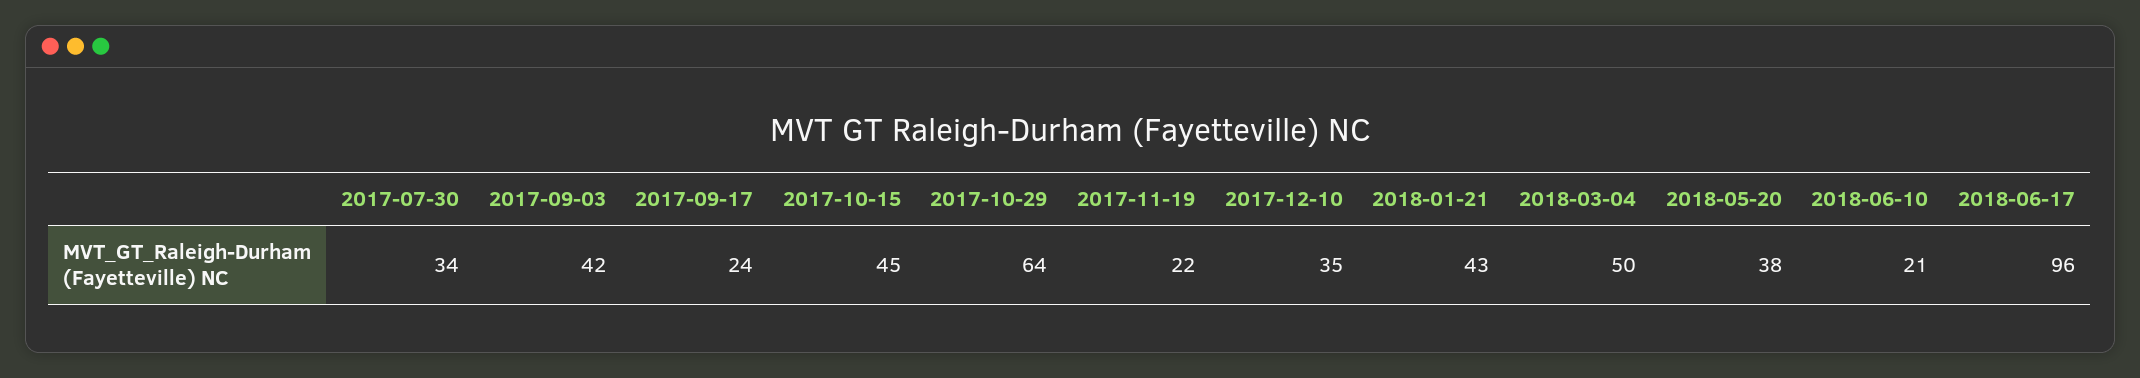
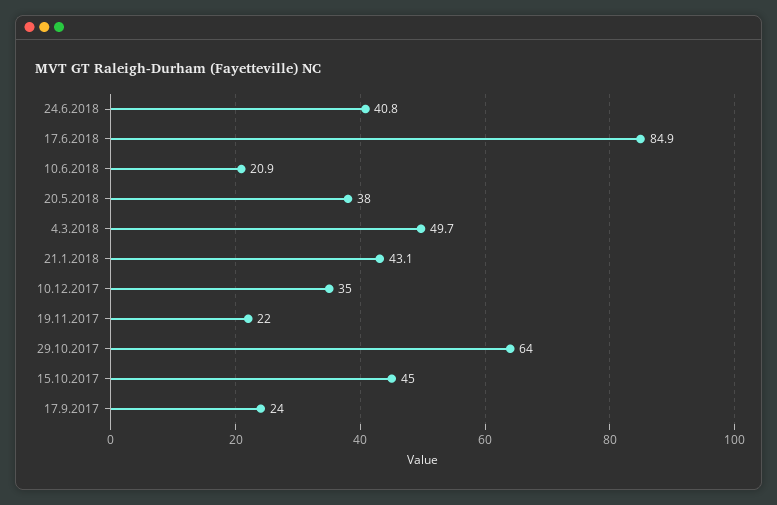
2017-07-30: 34 -> none
2017-09-03: 42 -> none
2018-06-17: 96 -> 84.9
24.6.2018: none -> 40.8

